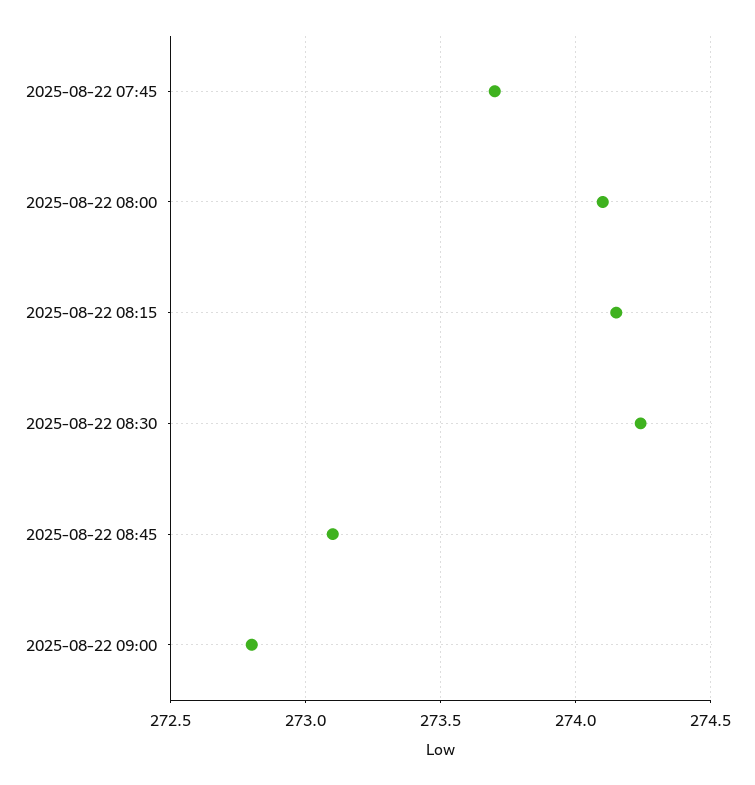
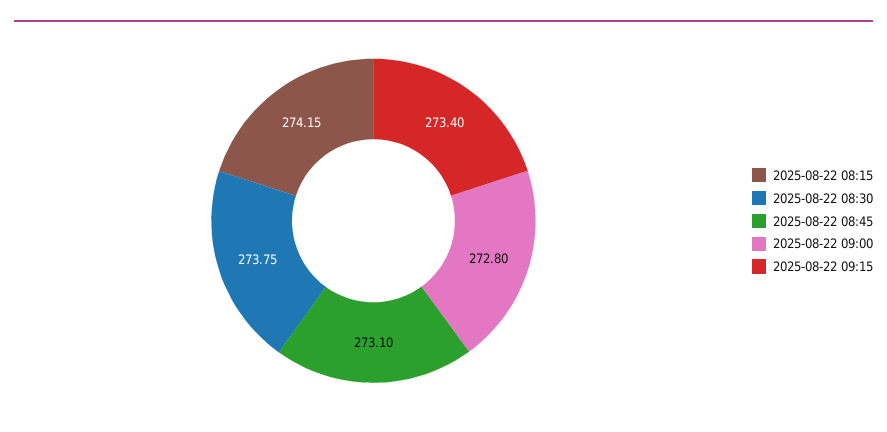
2025-08-22 07:45: 273.7 -> none
2025-08-22 08:00: 274.1 -> none
2025-08-22 08:30: 274.25 -> 273.75
2025-08-22 09:15: none -> 273.4

